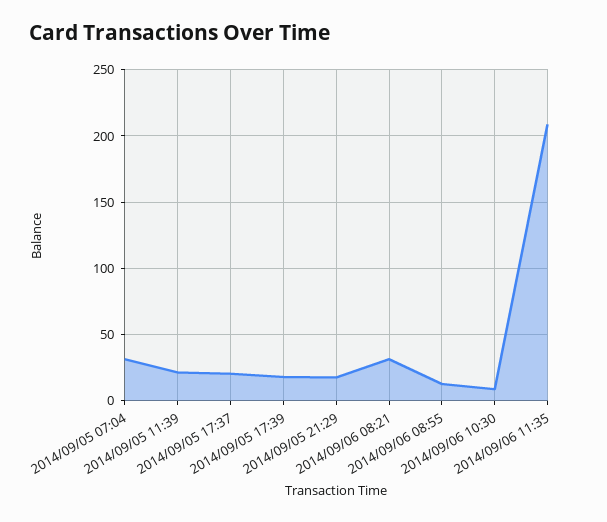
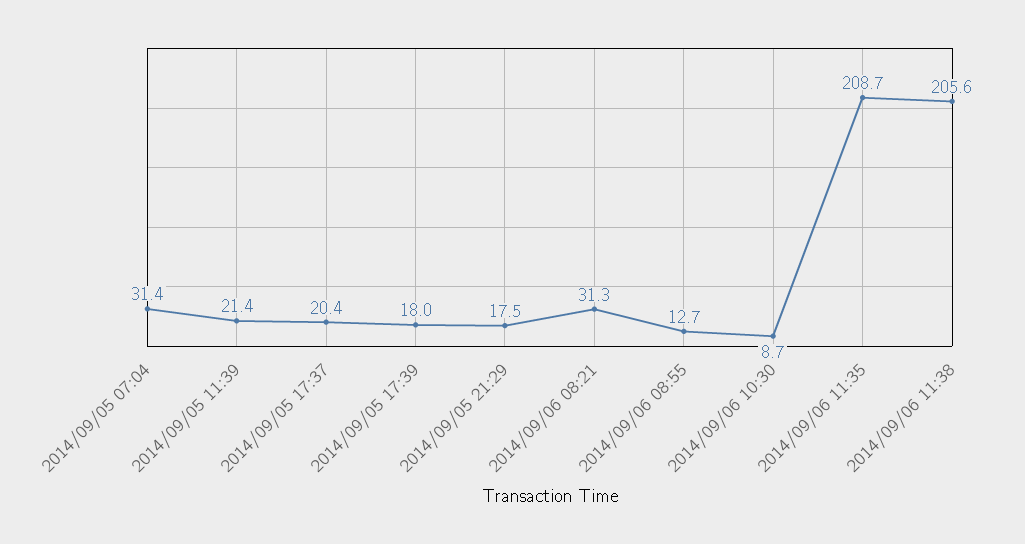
2014/09/06 11:38: none -> 205.6

